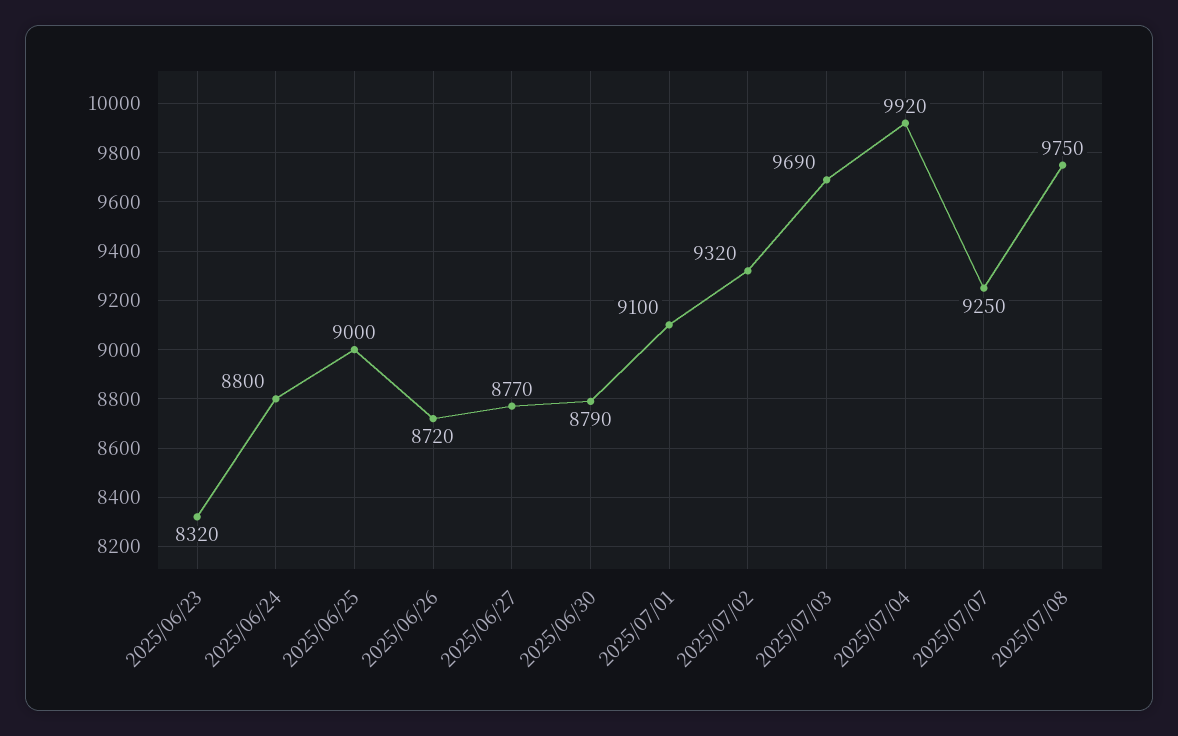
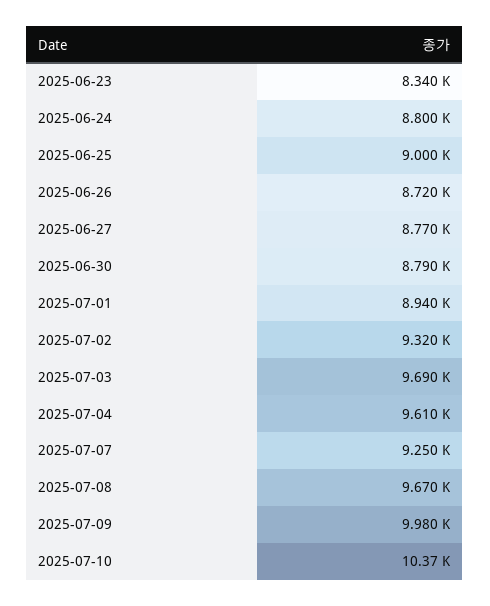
2025/06/23: 8320 -> 8340
2025/07/01: 9100 -> 8940
2025/07/04: 9920 -> 9610
2025/07/08: 9750 -> 9670
2025-07-09: none -> 9980
2025-07-10: none -> 10370

